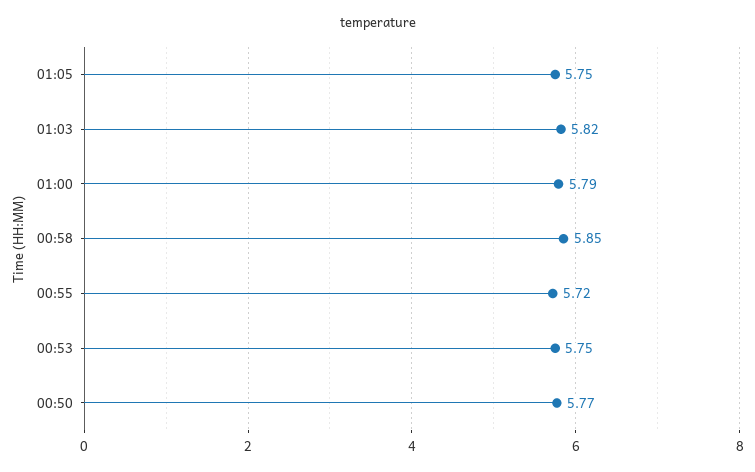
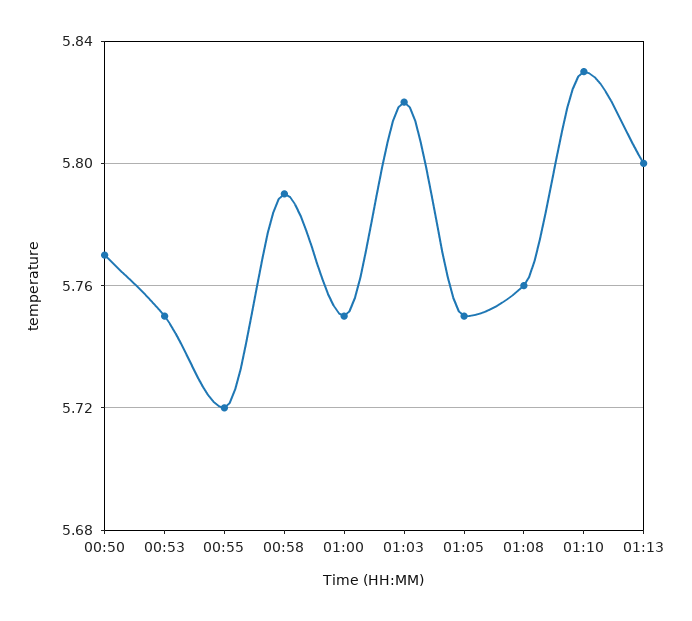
01:00: 5.79 -> 5.75
00:58: 5.85 -> 5.79
01:08: none -> 5.76
01:10: none -> 5.83
01:13: none -> 5.8

